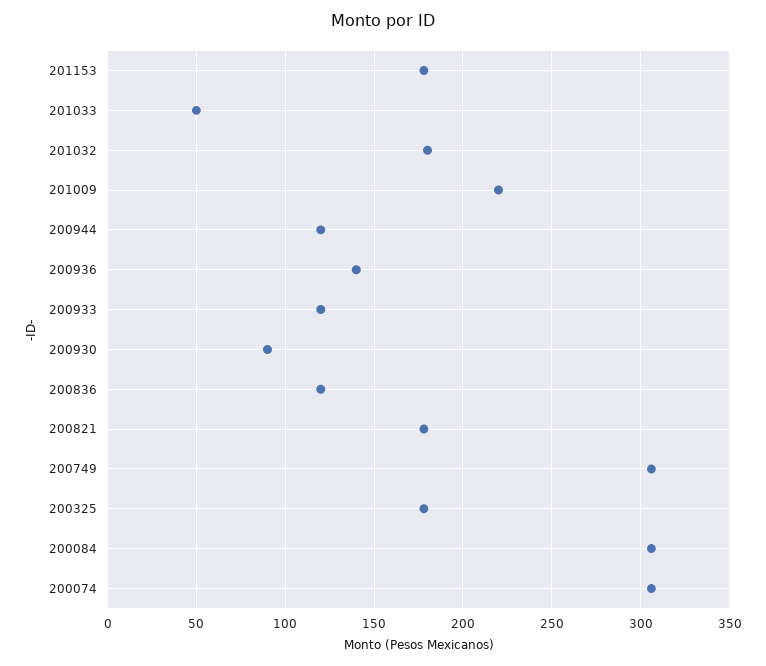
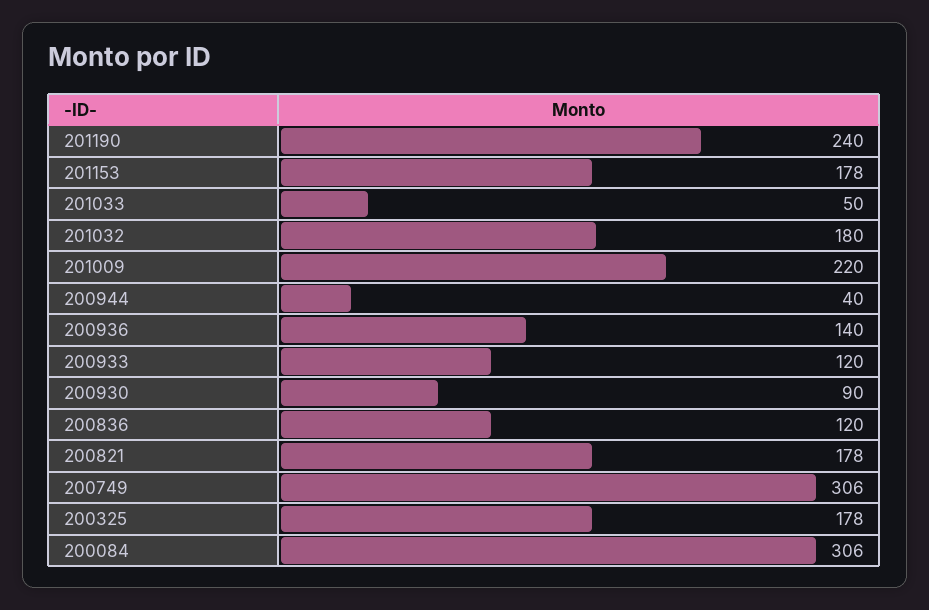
200944: 120 -> 40
200074: 305 -> none
201190: none -> 240

